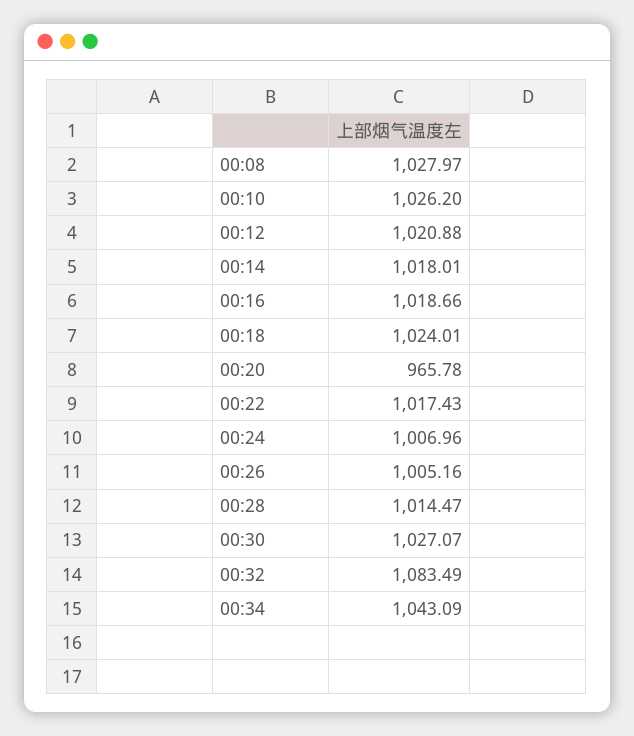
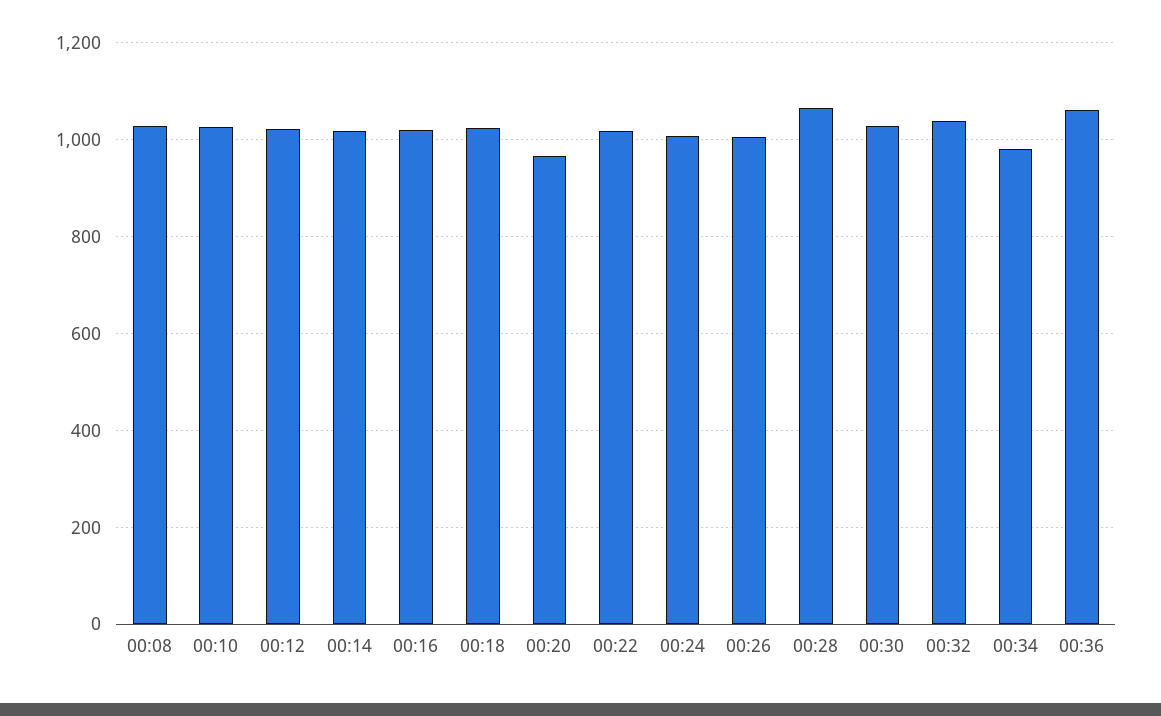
00:28: 1014.47 -> 1060
00:32: 1083.49 -> 1040
00:34: 1043.09 -> 980
00:36: none -> 1060

